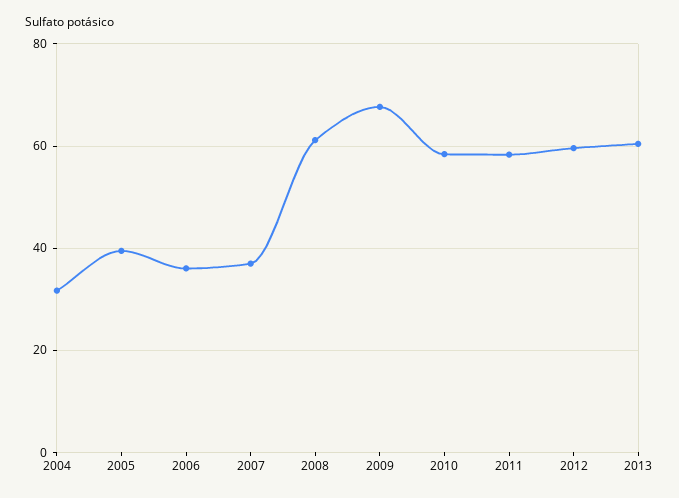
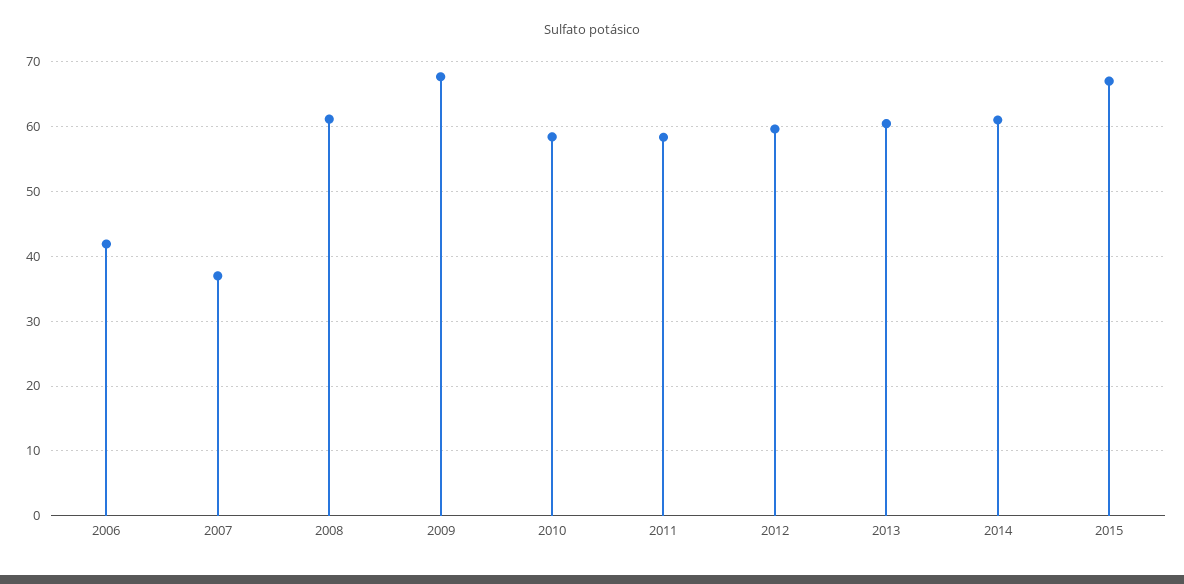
2004: 32 -> none
2005: 40 -> none
2006: 36 -> 42
2014: none -> 61
2015: none -> 67

